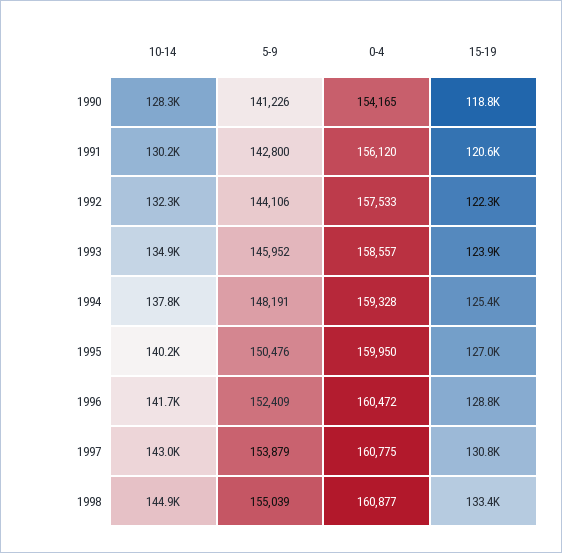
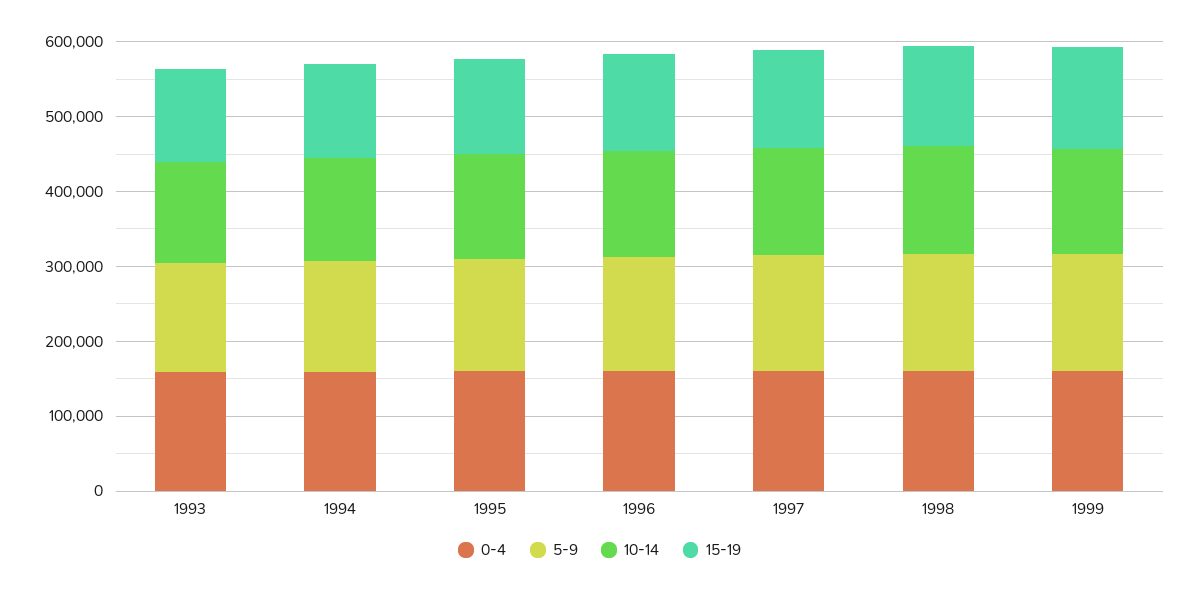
10-14, 1990: 128300 -> none
5-9, 1990: 141226 -> none
0-4, 1990: 154165 -> none
15-19, 1990: 118800 -> none
10-14, 1991: 130200 -> none
5-9, 1991: 142800 -> none
0-4, 1991: 156120 -> none
15-19, 1991: 120600 -> none
10-14, 1992: 132300 -> none
5-9, 1992: 144106 -> none
0-4, 1992: 157533 -> none
15-19, 1992: 122300 -> none
0-4, 1999: none -> 160000
5-9, 1999: none -> 160000
10-14, 1999: none -> 140000
15-19, 1999: none -> 140000

